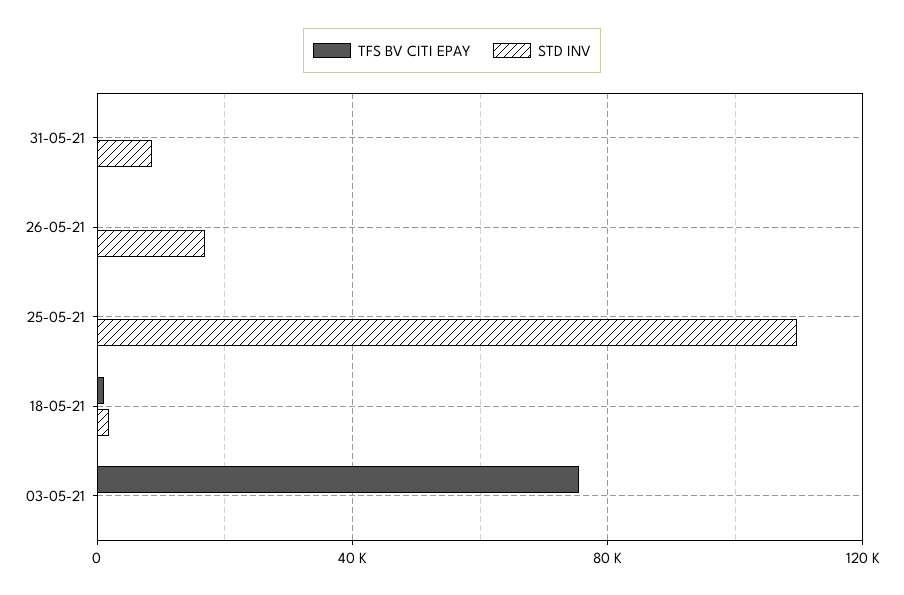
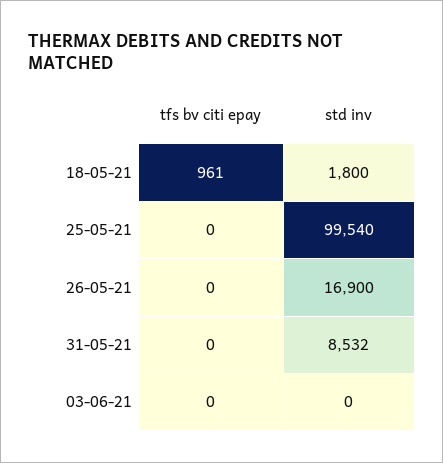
STD INV, 25-05-21: 110000 -> 99540
TFS BV CITI EPAY, 03-05-21: 75000 -> none
STD INV, 03-05-21: 0 -> none
TFS BV CITI EPAY, 03-06-21: none -> 0
STD INV, 03-06-21: none -> 0

